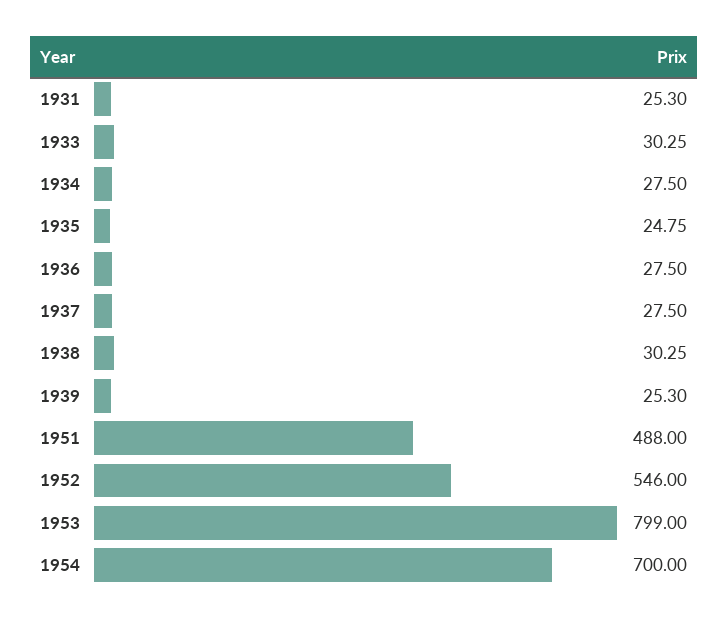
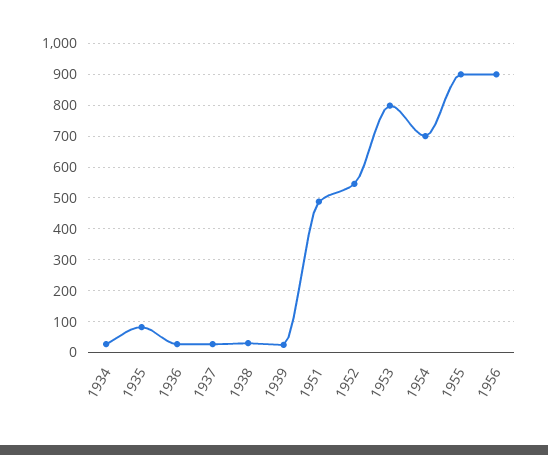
1931: 25.3 -> none
1933: 30.25 -> none
1935: 24.75 -> 80
1955: none -> 900
1956: none -> 900

